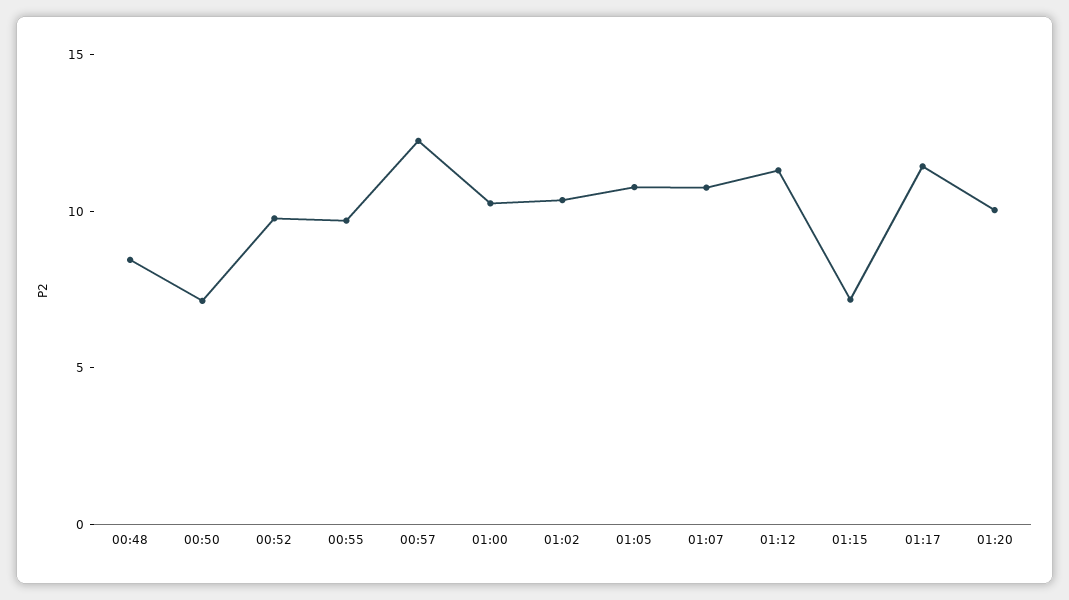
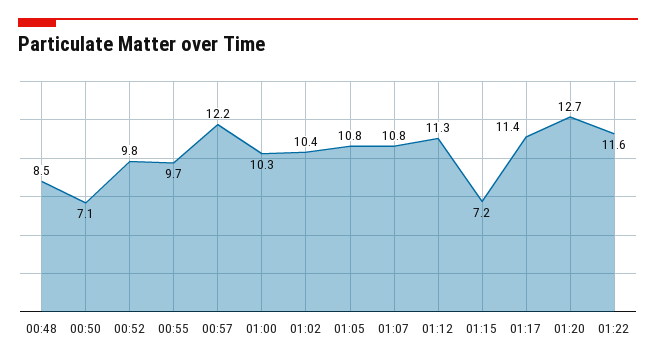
01:20: 10 -> 12.7
01:22: none -> 11.6

